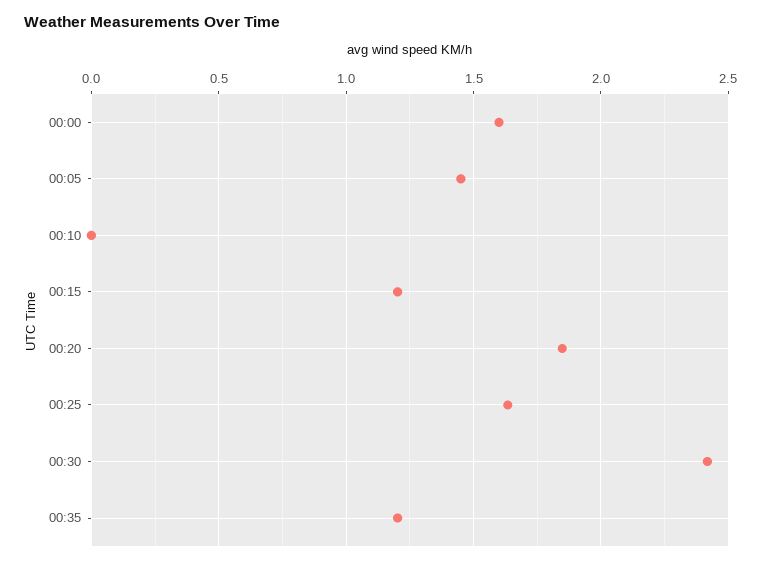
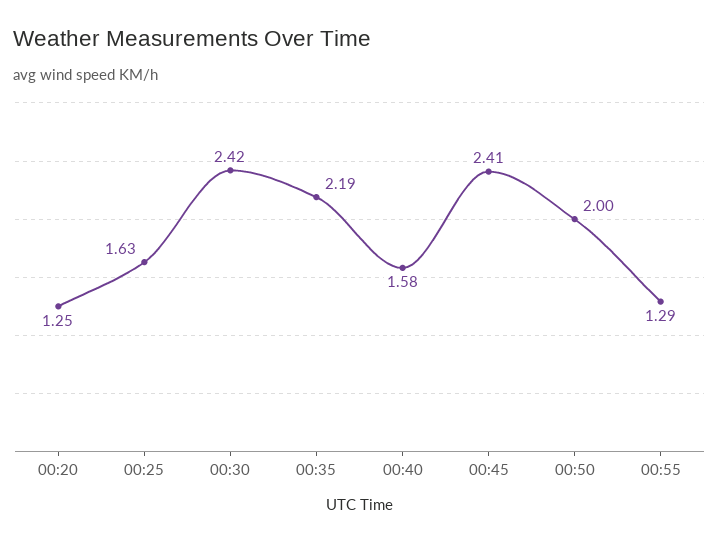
00:00: 1.6 -> none
00:05: 1.45 -> none
00:10: 0 -> none
00:15: 1.2 -> none
00:20: 1.85 -> 1.25
00:35: 1.2 -> 2.19
00:40: none -> 1.58
00:45: none -> 2.41
00:50: none -> 2
00:55: none -> 1.29

